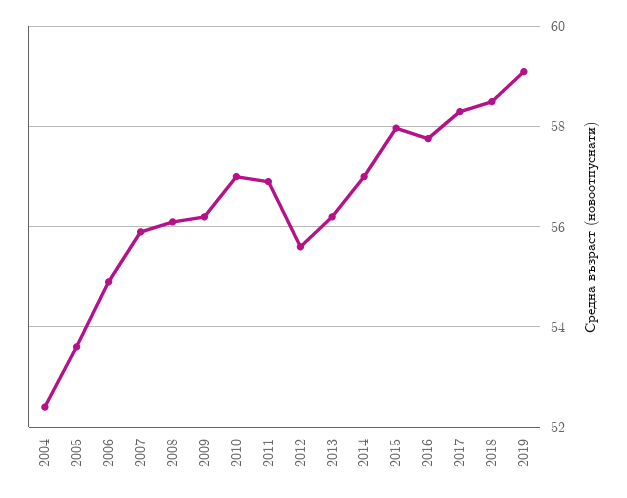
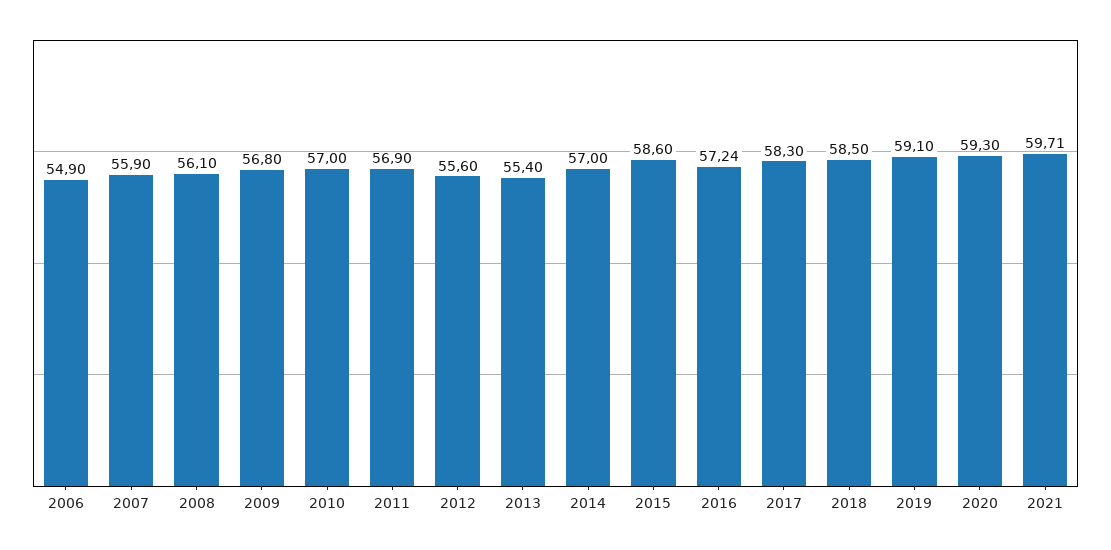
2004: 52.4 -> none
2005: 53.6 -> none
2009: 56.2 -> 56.8
2013: 56.2 -> 55.4
2015: 58 -> 58.6
2016: 57.8 -> 57.24
2020: none -> 59.3
2021: none -> 59.71

